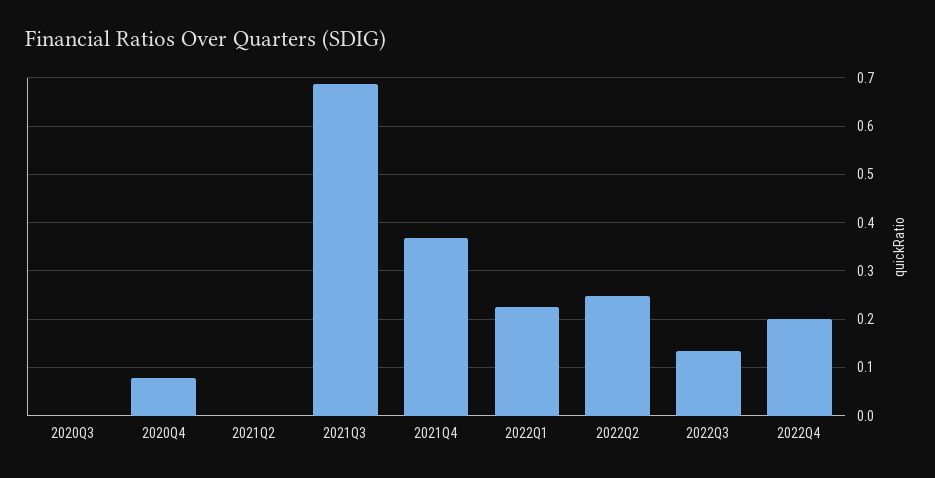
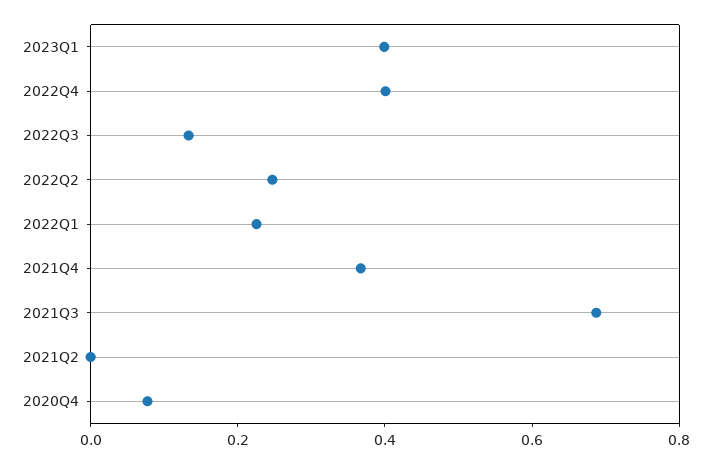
2020Q3: 0 -> none
2022Q4: 0.2 -> 0.4
2023Q1: none -> 0.4

